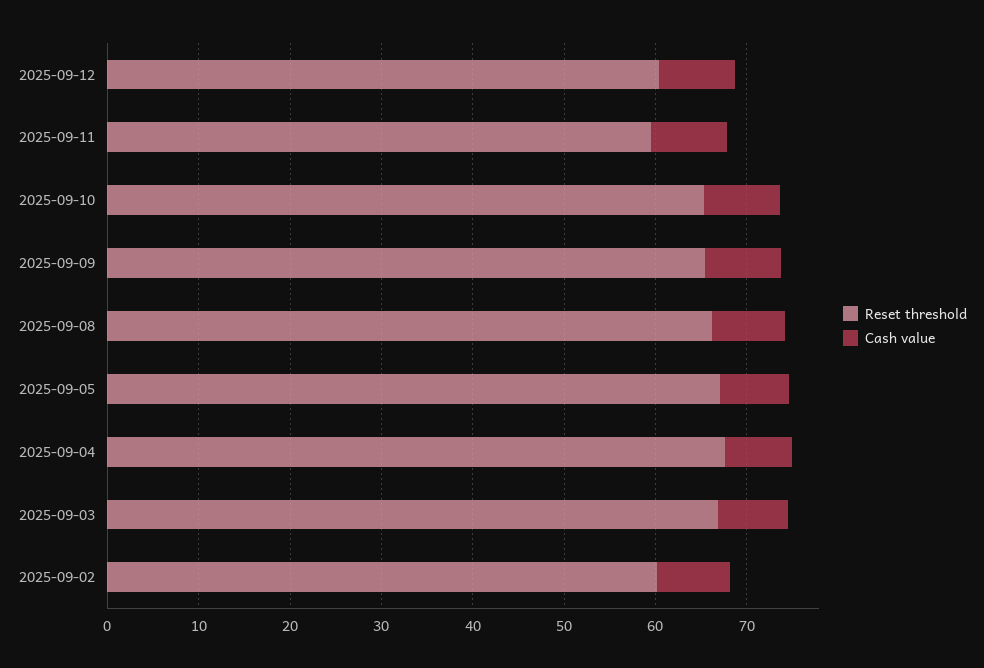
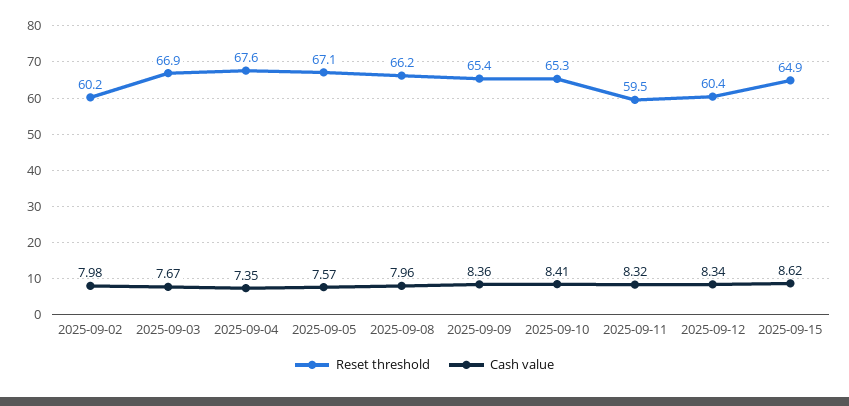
Reset threshold, 2025-09-15: none -> 64.9
Cash value, 2025-09-15: none -> 8.62

